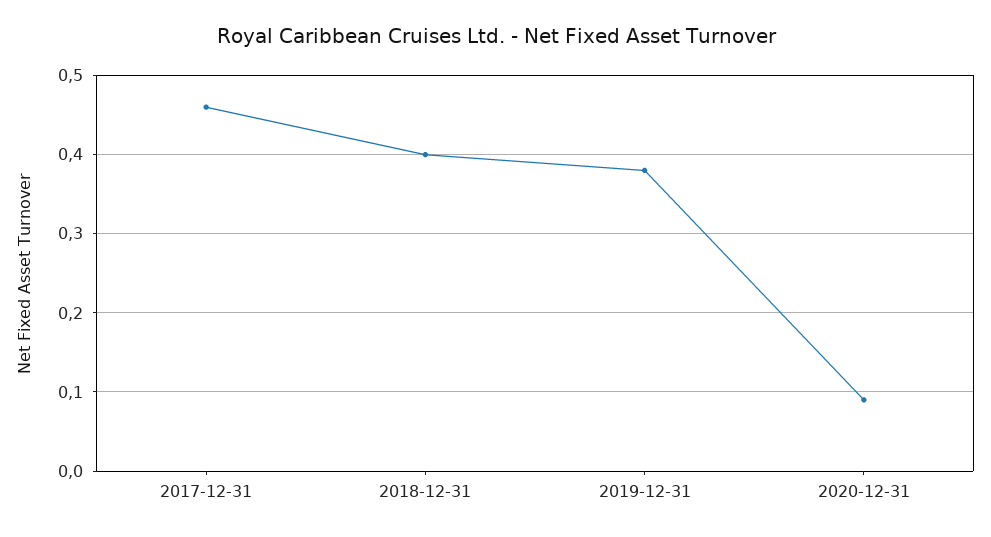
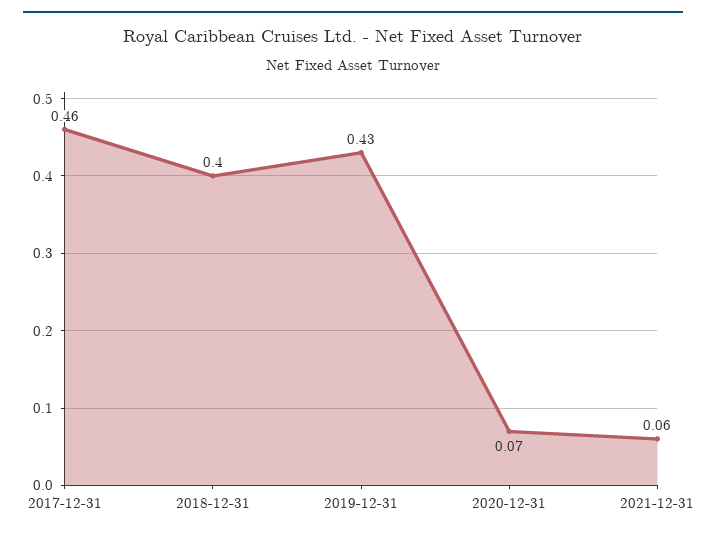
2019-12-31: 0.38 -> 0.43
2020-12-31: 0.09 -> 0.07
2021-12-31: none -> 0.06

